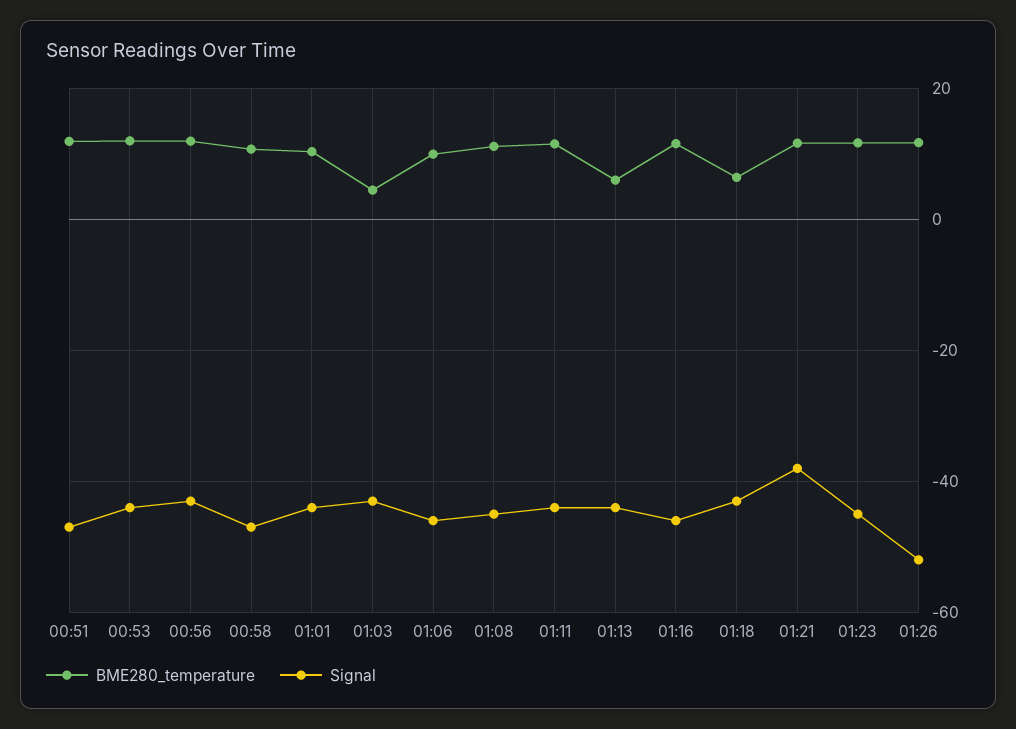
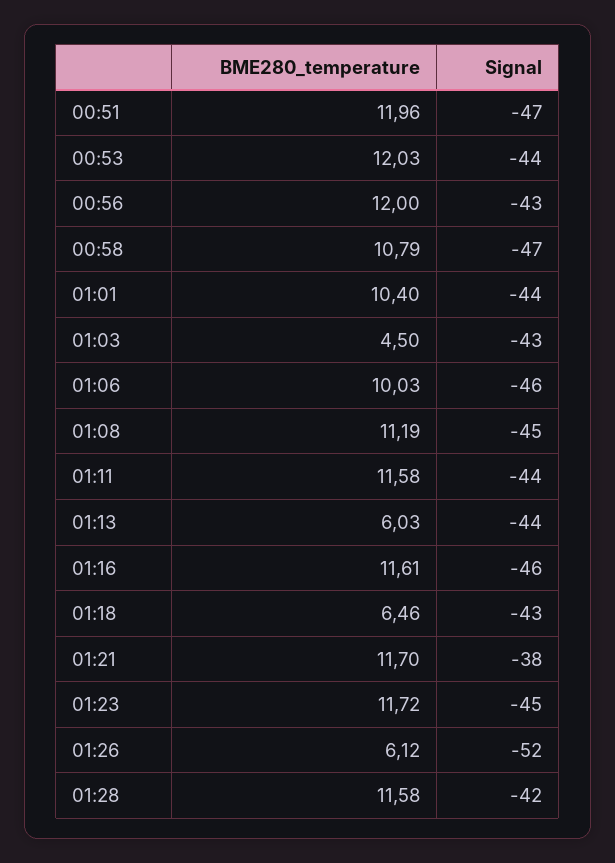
BME280_temperature, 01:26: 12 -> 6.12
BME280_temperature, 01:28: none -> 11.58
Signal, 01:28: none -> -42

